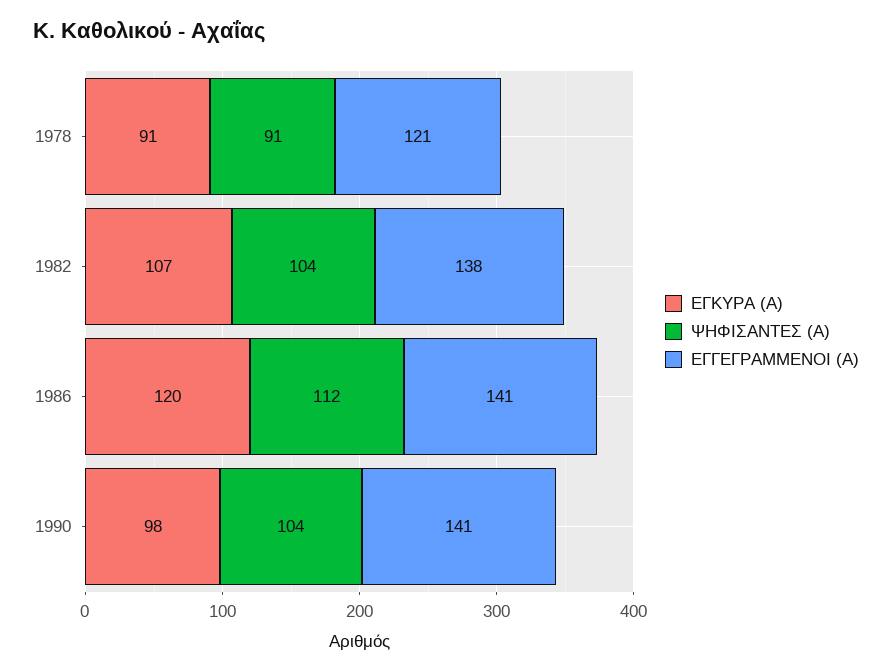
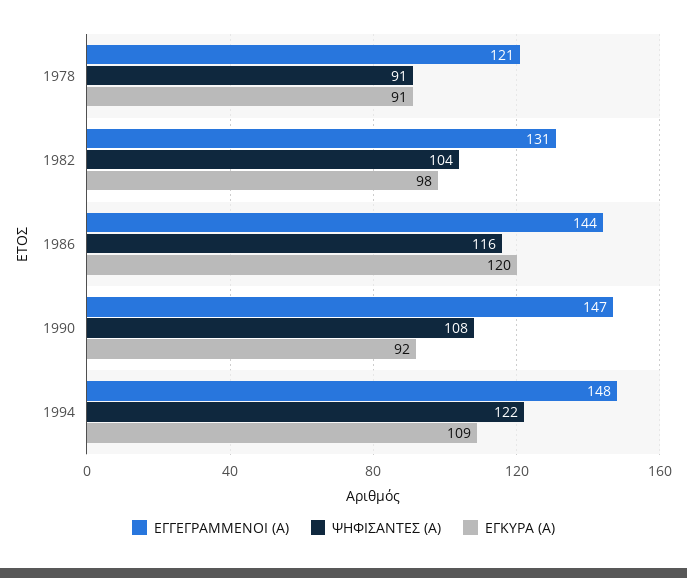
ΕΓΚΥΡΑ (Α), 1982: 107 -> 98
ΕΓΓΕΓΡΑΜΜΕΝΟΙ (Α), 1982: 138 -> 131
ΨΗΦΙΣΑΝΤΕΣ (Α), 1986: 112 -> 116
ΕΓΓΕΓΡΑΜΜΕΝΟΙ (Α), 1986: 141 -> 144
ΕΓΚΥΡΑ (Α), 1990: 98 -> 92
ΨΗΦΙΣΑΝΤΕΣ (Α), 1990: 104 -> 108
ΕΓΓΕΓΡΑΜΜΕΝΟΙ (Α), 1990: 141 -> 147
ΕΓΓΕΓΡΑΜΜΕΝΟΙ (Α), 1994: none -> 148
ΨΗΦΙΣΑΝΤΕΣ (Α), 1994: none -> 122
ΕΓΚΥΡΑ (Α), 1994: none -> 109

